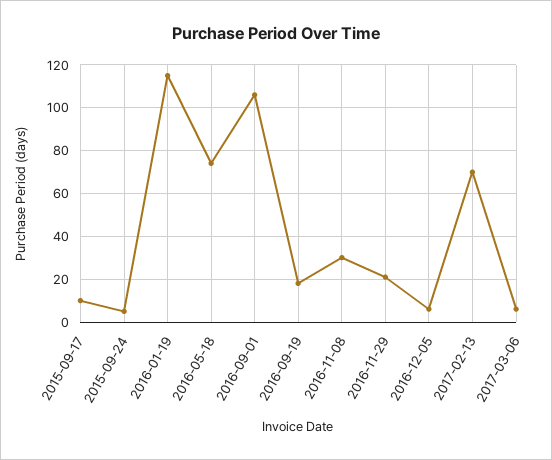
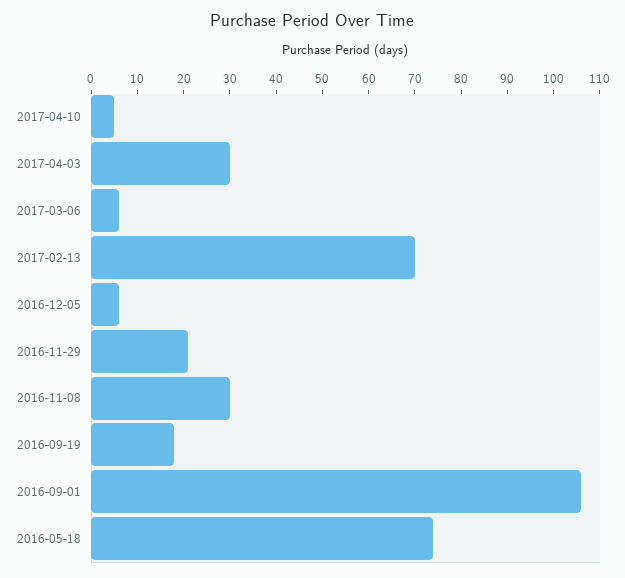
2015-09-17: 10 -> none
2015-09-24: 5 -> none
2016-01-19: 115 -> none
2017-04-10: none -> 5
2017-04-03: none -> 30

